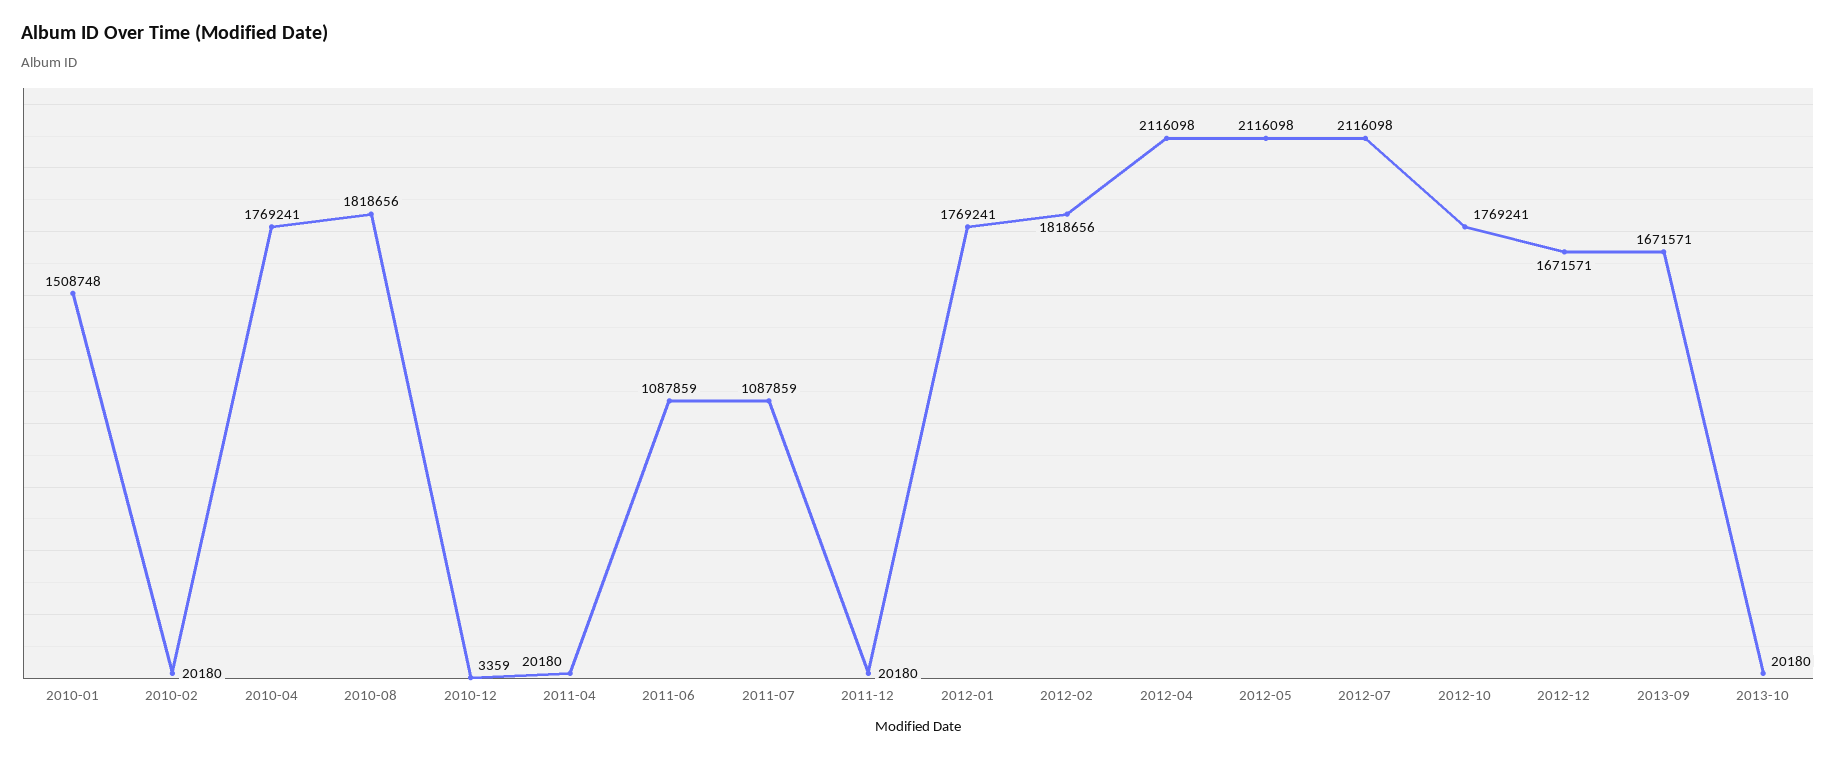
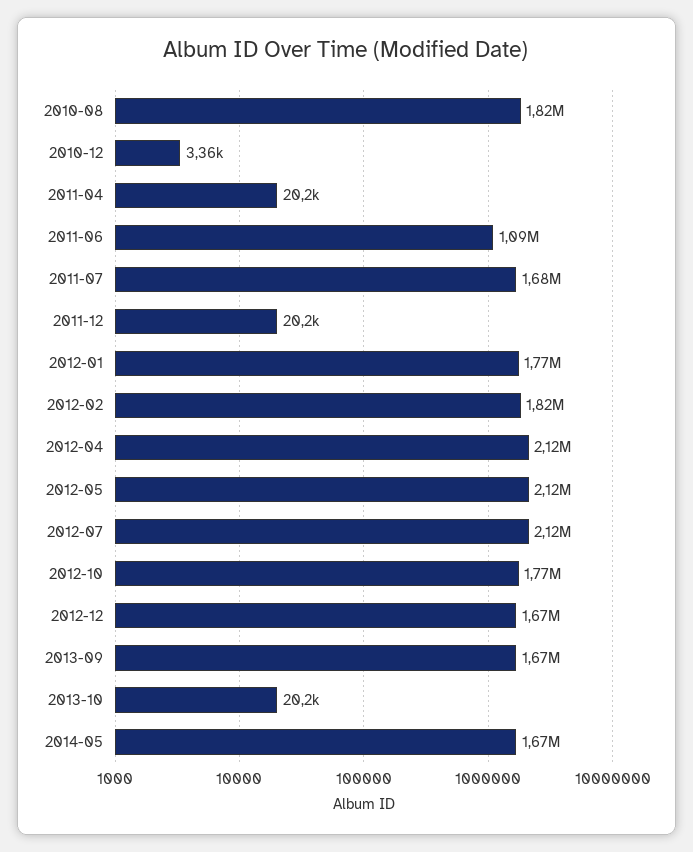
2010-01: 1508748 -> none
2010-02: 20180 -> none
2010-04: 1769241 -> none
2011-07: 1087859 -> 1680000
2014-05: none -> 1670000

